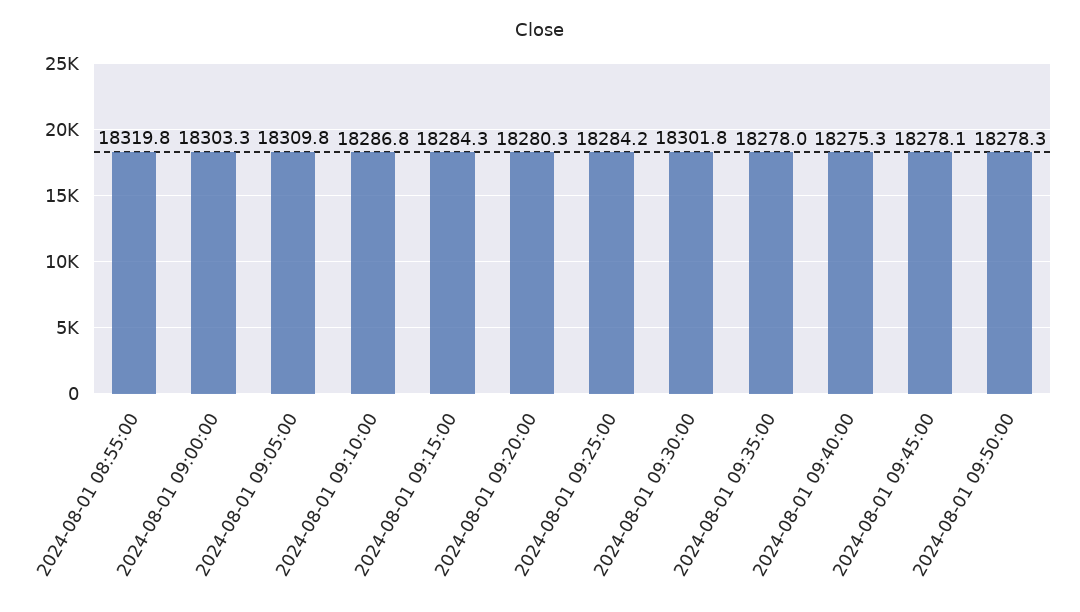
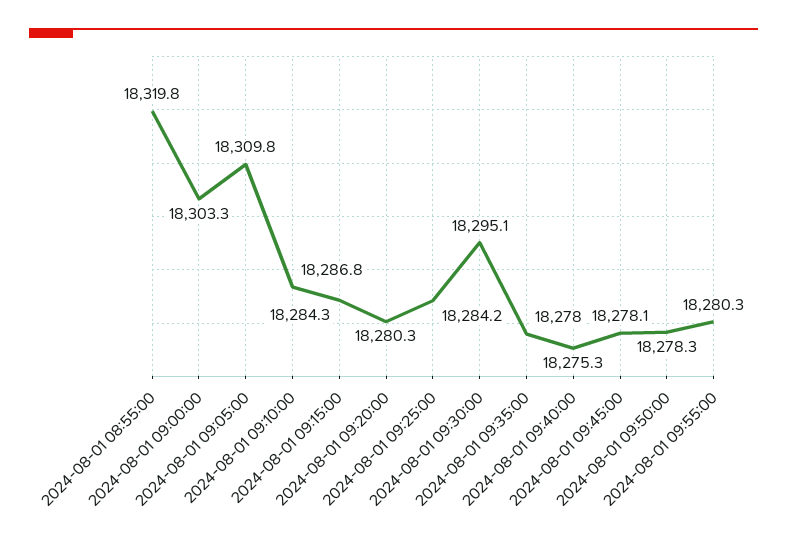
2024-08-01 09:30:00: 18301.8 -> 18295.1
2024-08-01 09:55:00: none -> 18280.3

